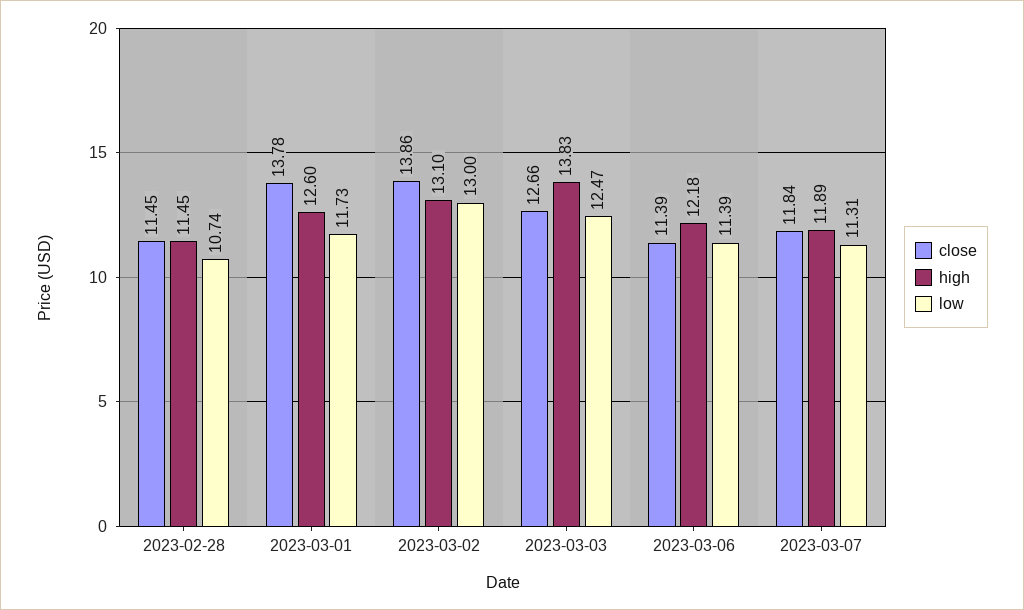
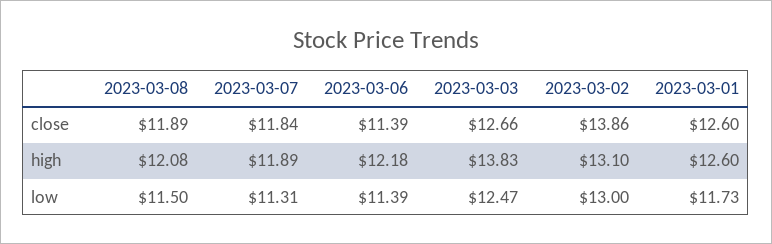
close, 2023-02-28: 11.45 -> none
high, 2023-02-28: 11.45 -> none
low, 2023-02-28: 10.74 -> none
close, 2023-03-01: 13.78 -> 12.6
close, 2023-03-08: none -> 11.89
high, 2023-03-08: none -> 12.08
low, 2023-03-08: none -> 11.5

